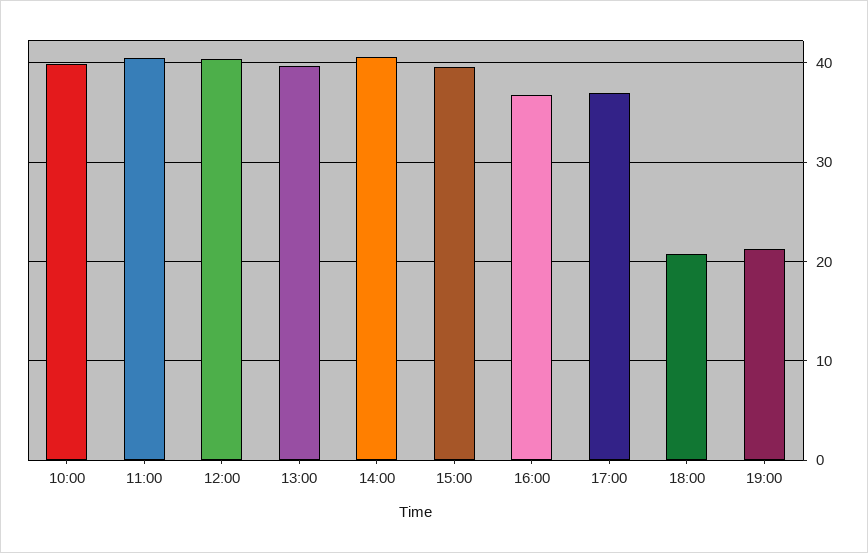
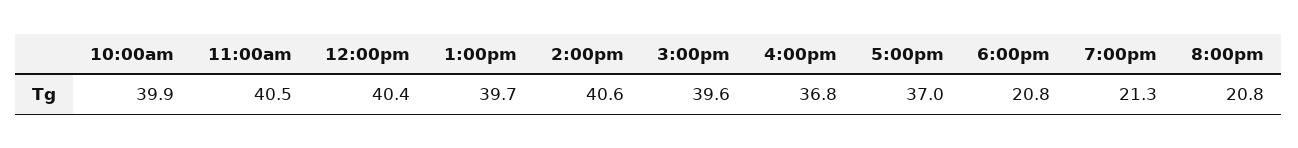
8:00pm: none -> 20.8

